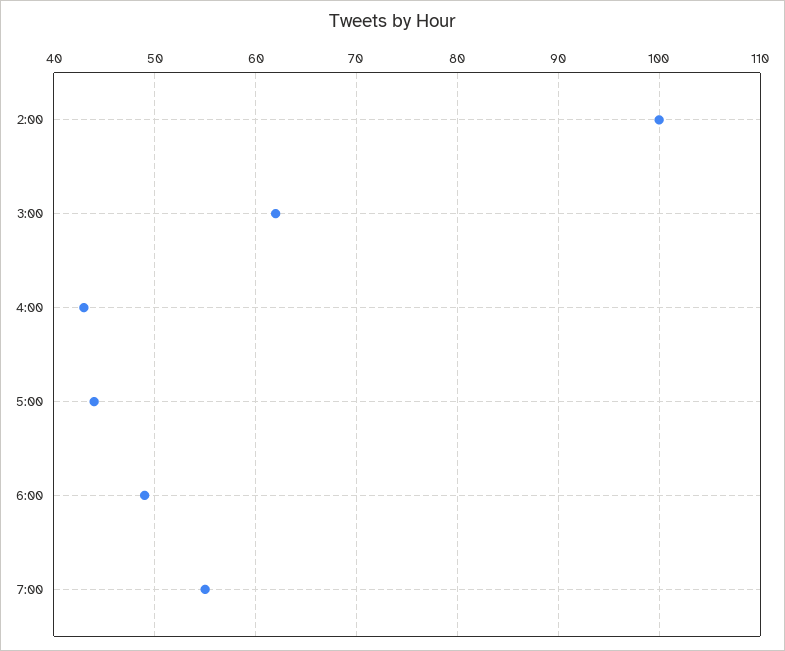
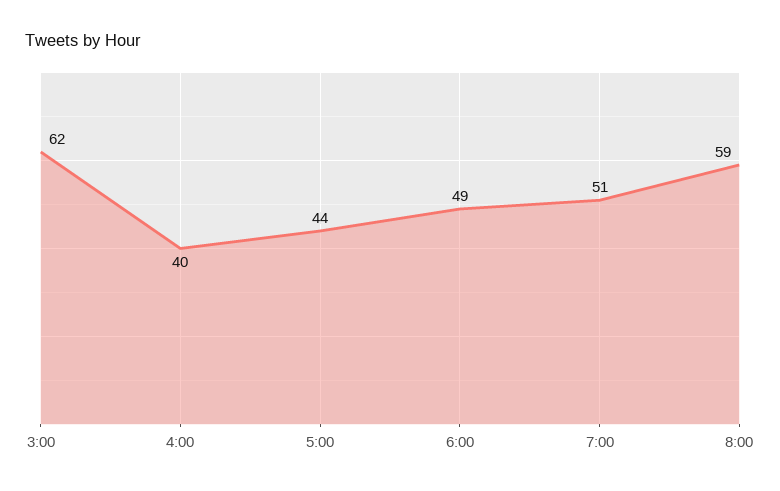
2:00: 100 -> none
4:00: 43 -> 40
7:00: 55 -> 51
8:00: none -> 59

